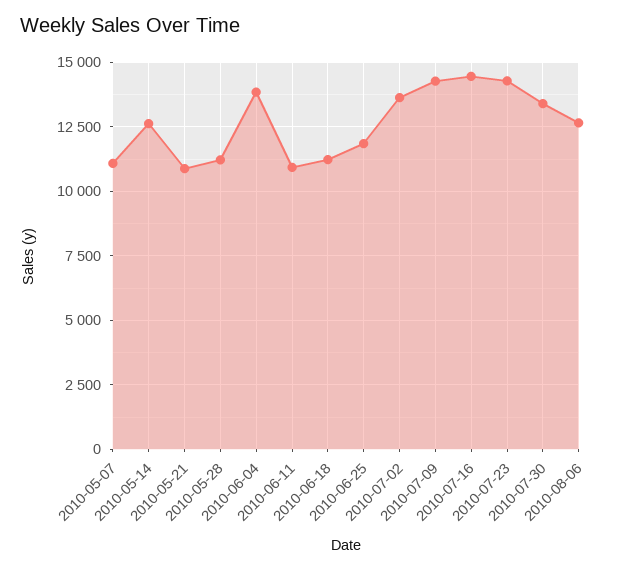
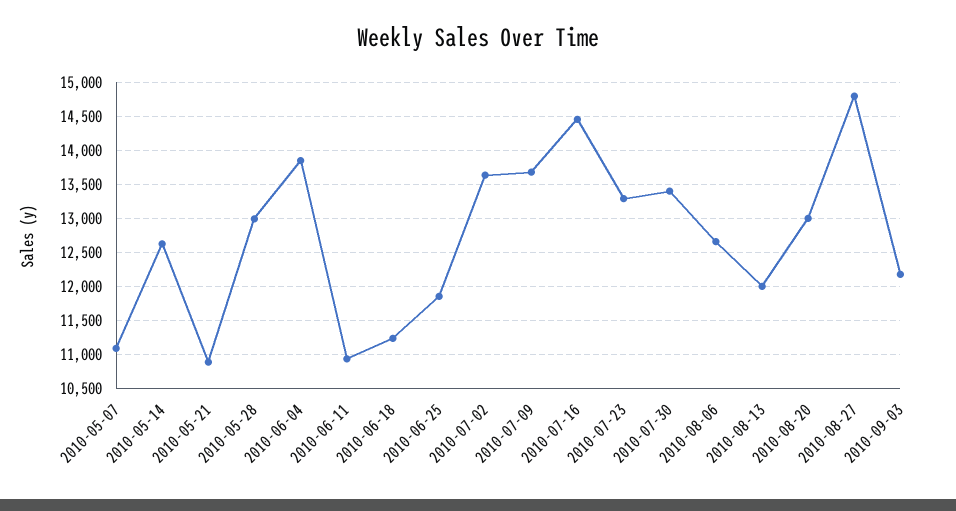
2010-05-28: 11250 -> 13000
2010-07-09: 14250 -> 13700
2010-07-23: 14250 -> 13300
2010-08-13: none -> 12000
2010-08-20: none -> 13000
2010-08-27: none -> 14800
2010-09-03: none -> 12200

